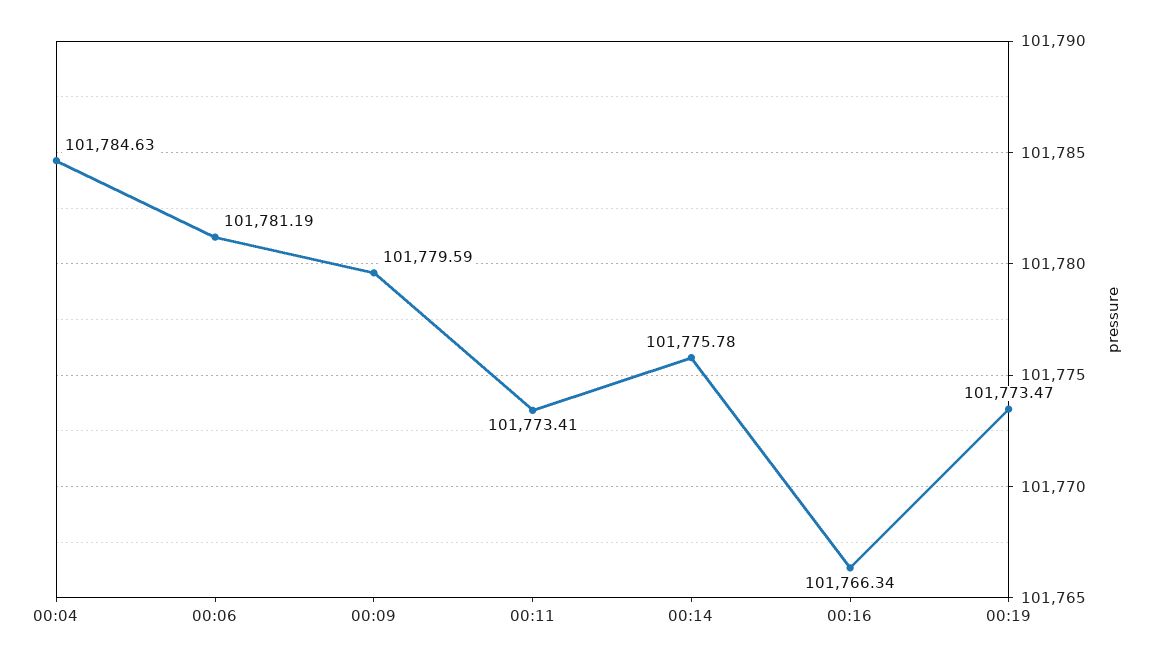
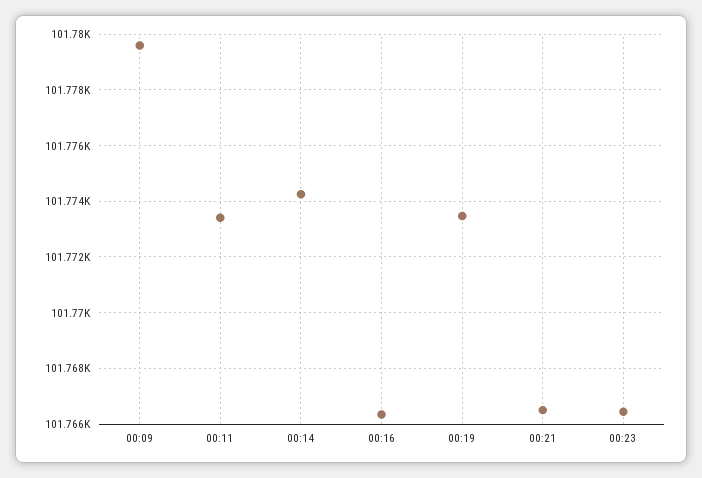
00:04: 101784.63 -> none
00:06: 101781.19 -> none
00:14: 101775.78 -> 101774.25
00:21: none -> 101766.5
00:23: none -> 101766.5

